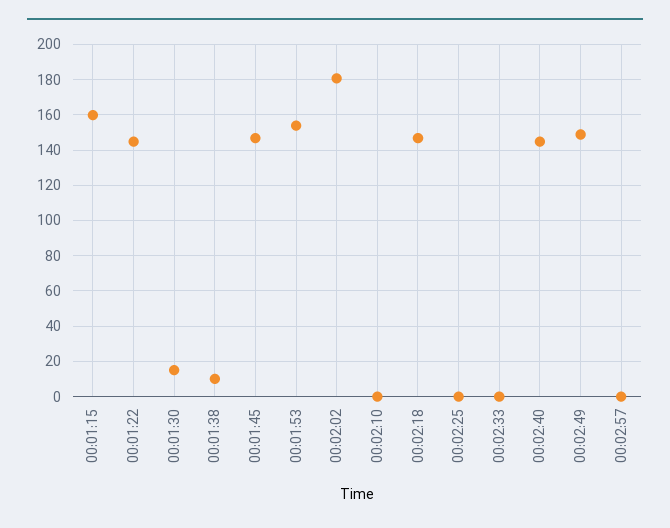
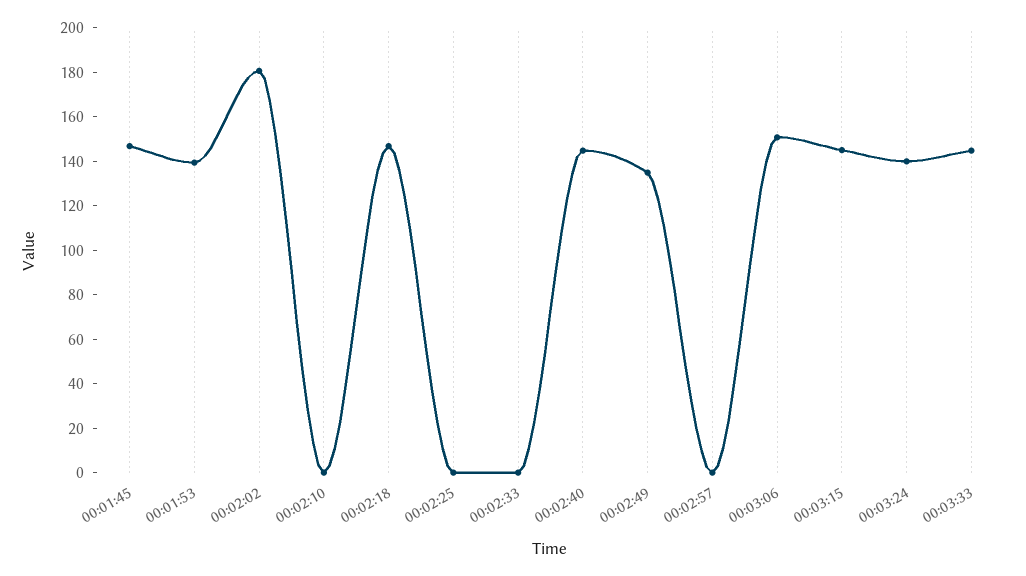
00:01:15: 160 -> none
00:01:22: 145 -> none
00:01:30: 15 -> none
00:01:38: 10 -> none
00:01:53: 155 -> 140
00:02:49: 150 -> 135
00:03:06: none -> 150
00:03:15: none -> 145
00:03:24: none -> 140
00:03:33: none -> 145

